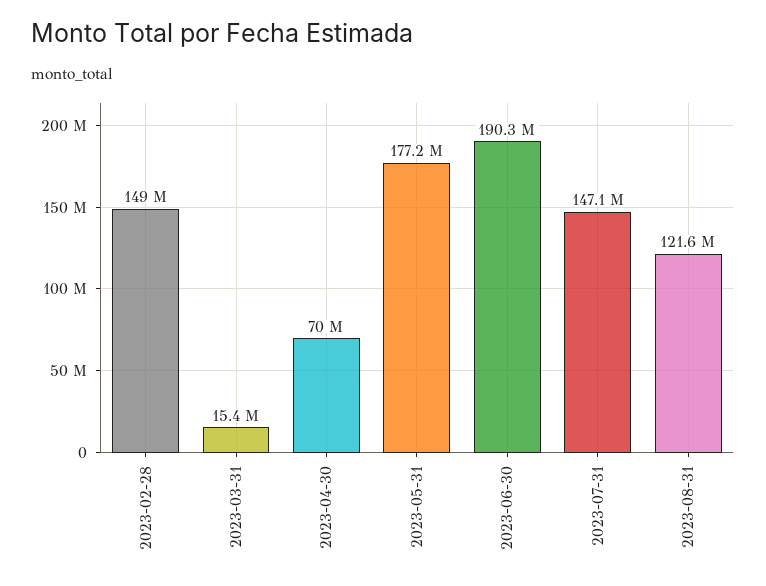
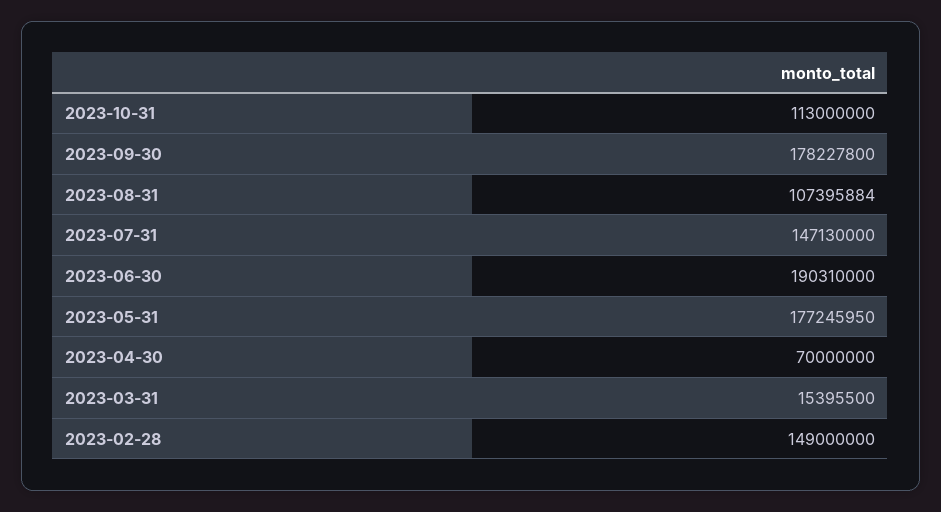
2023-08-31: 121600000 -> 107395884
2023-10-31: none -> 113000000
2023-09-30: none -> 178227800

